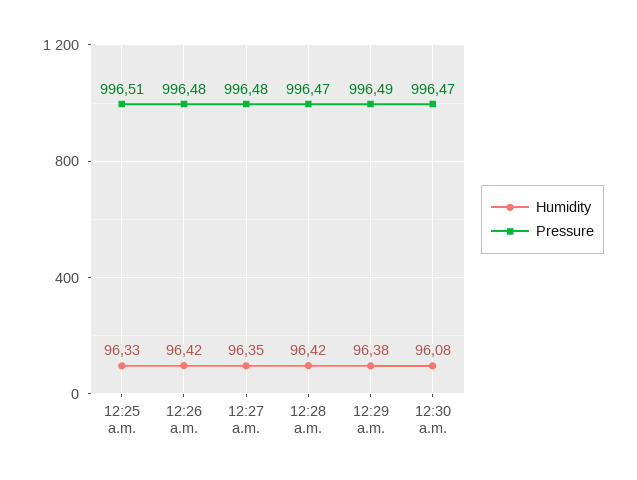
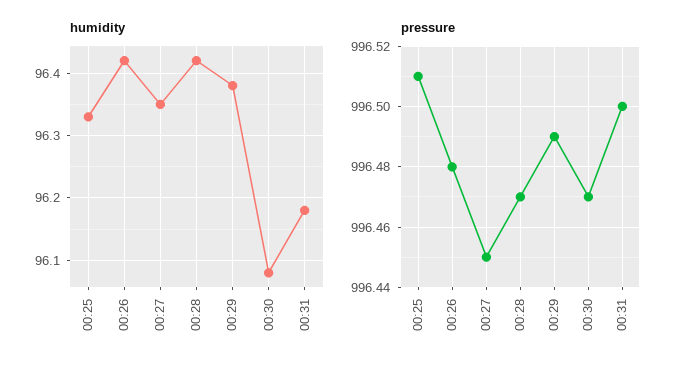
Pressure, 12:27 a.m.: 996.48 -> 996.45
Humidity, 00:31: none -> 96.18
Pressure, 00:31: none -> 996.5

